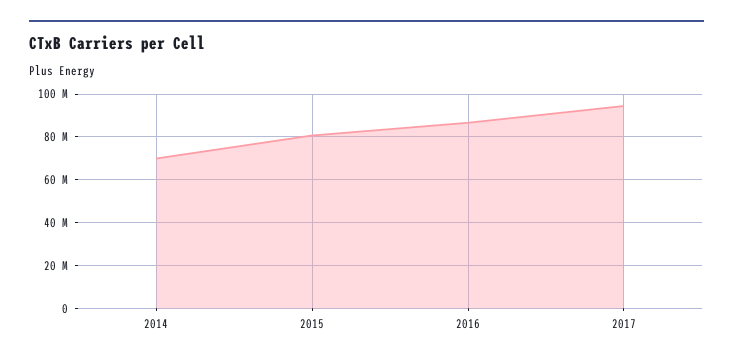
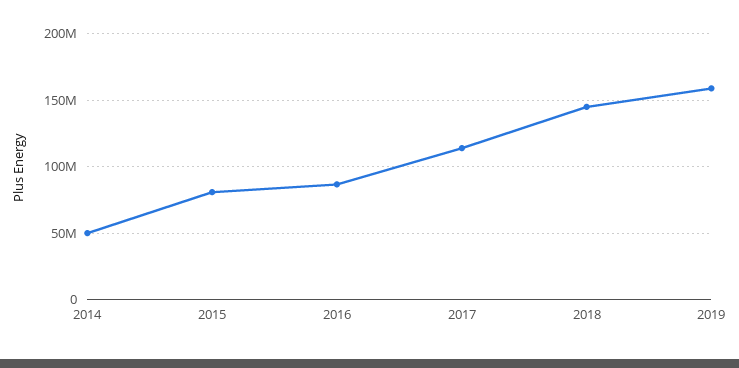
2014: 70000000 -> 50000000
2017: 95000000 -> 115000000
2018: none -> 145000000
2019: none -> 160000000

